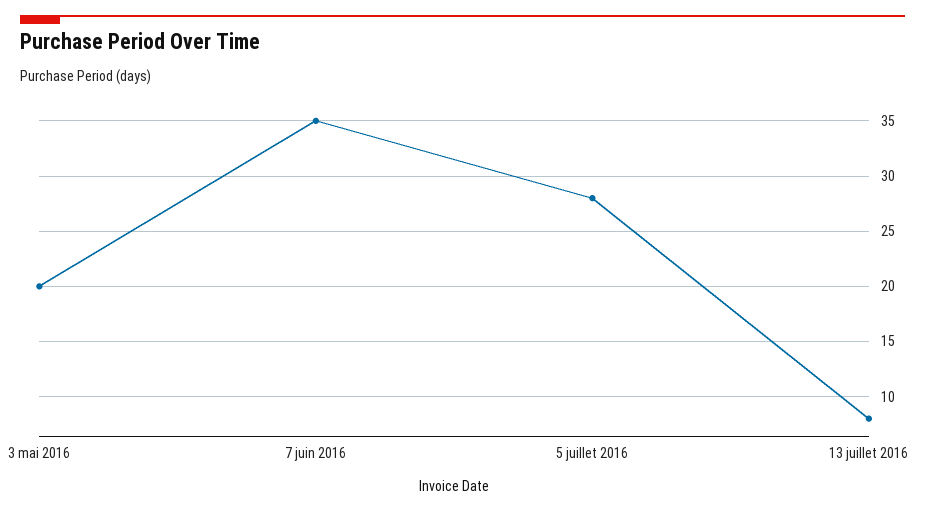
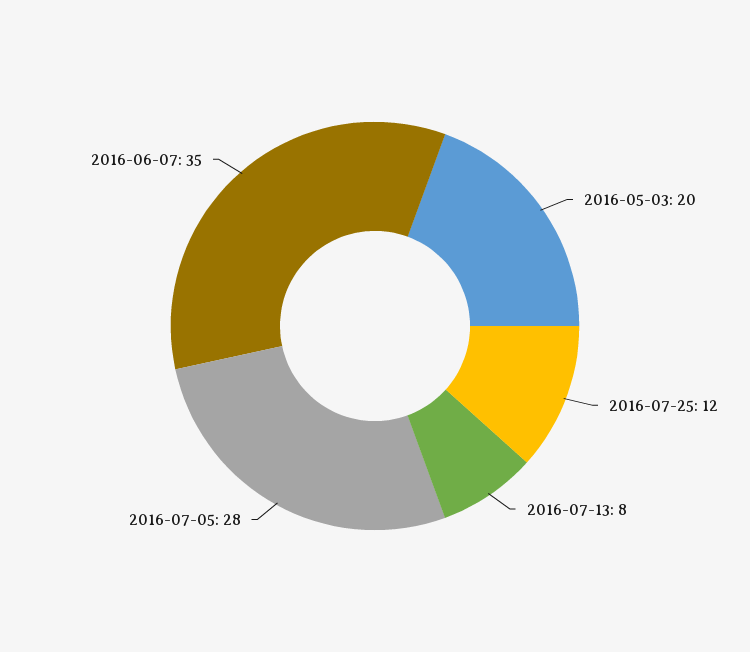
2016-07-25: none -> 12

